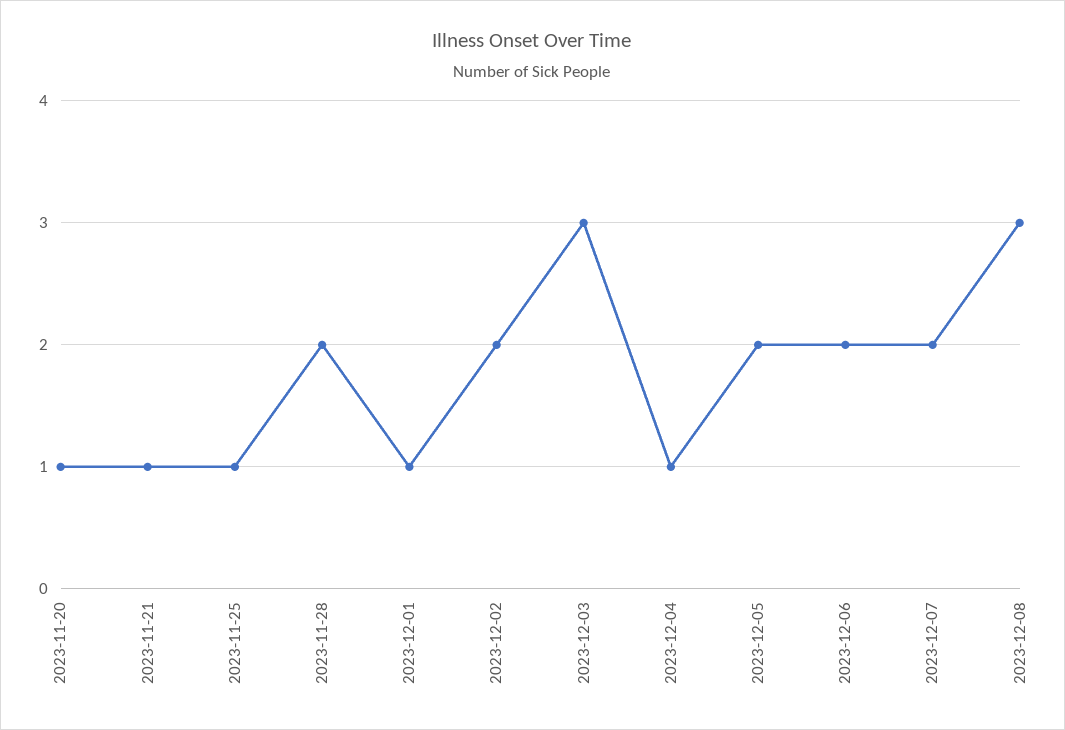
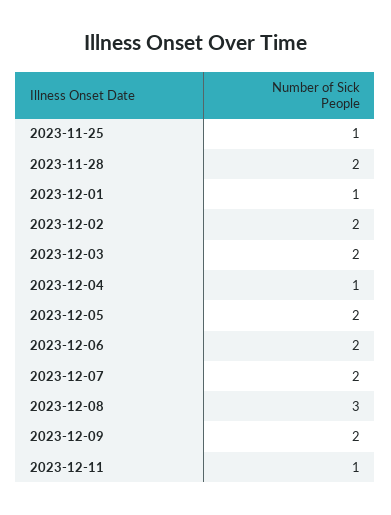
2023-11-20: 1 -> none
2023-11-21: 1 -> none
2023-12-03: 3 -> 2
2023-12-09: none -> 2
2023-12-11: none -> 1

